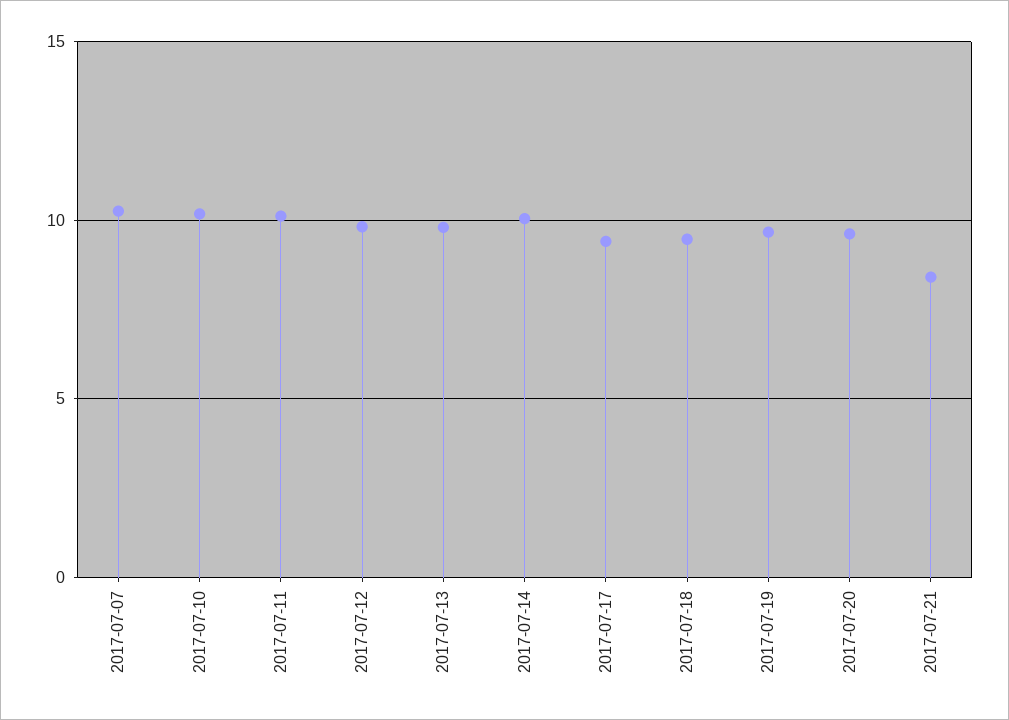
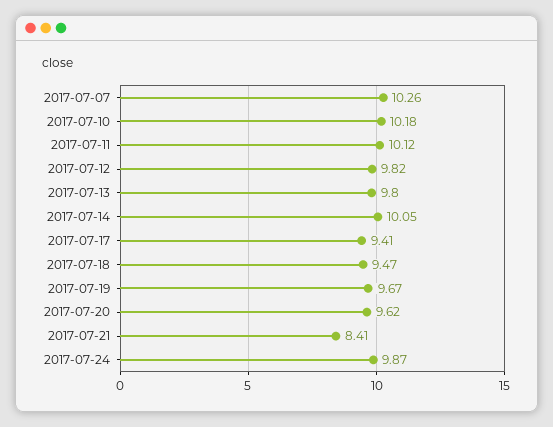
2017-07-24: none -> 9.87

